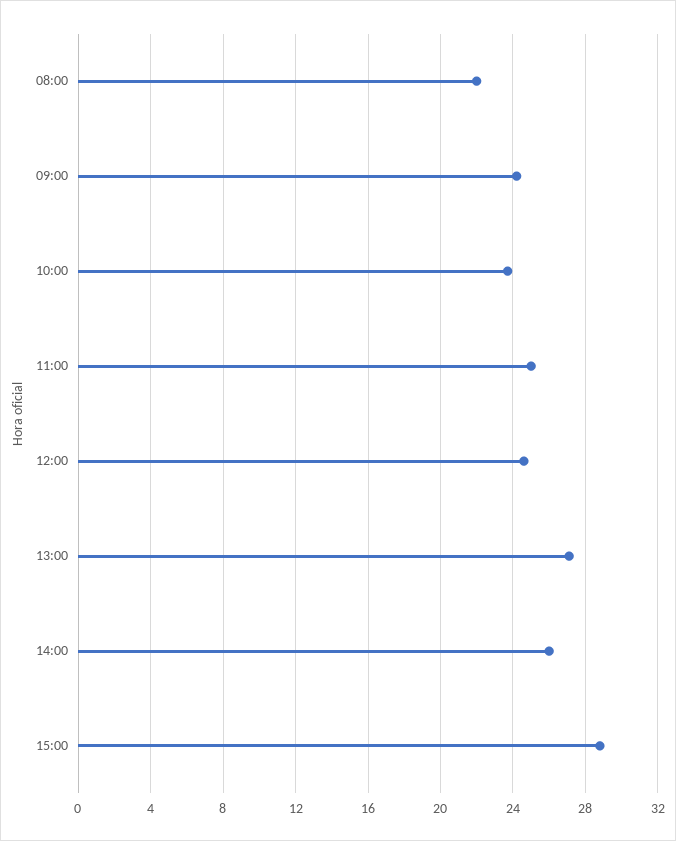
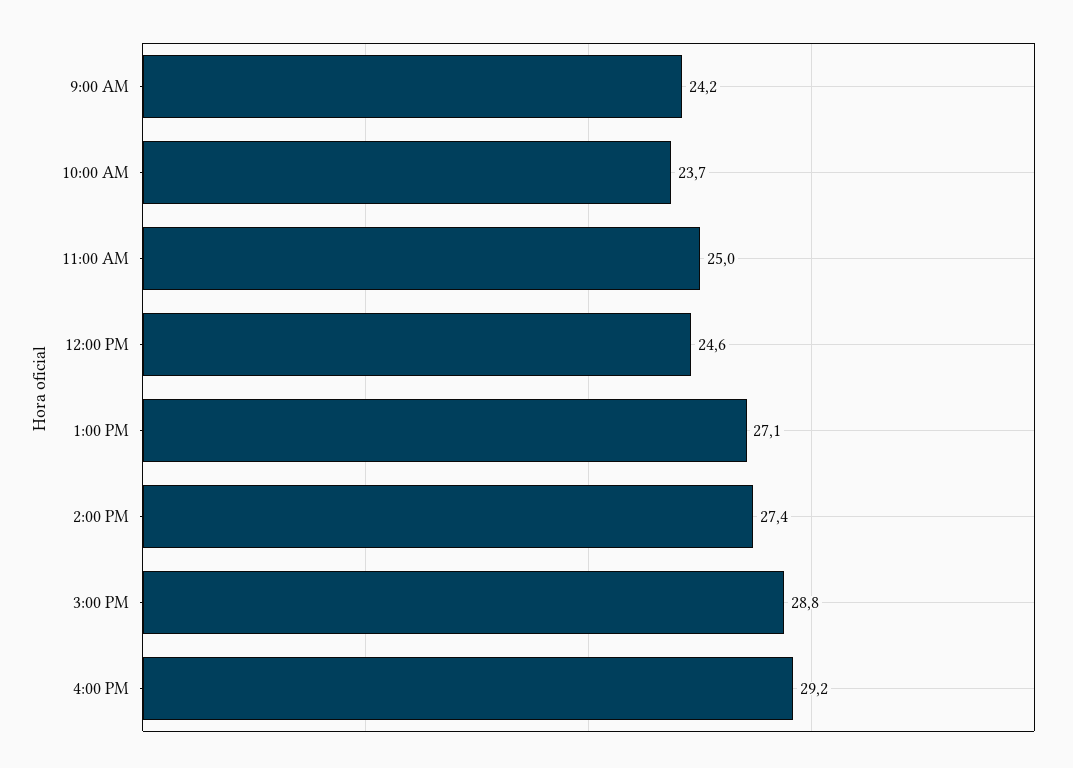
08:00: 22 -> none
14:00: 26 -> 27.4
4:00 PM: none -> 29.2

